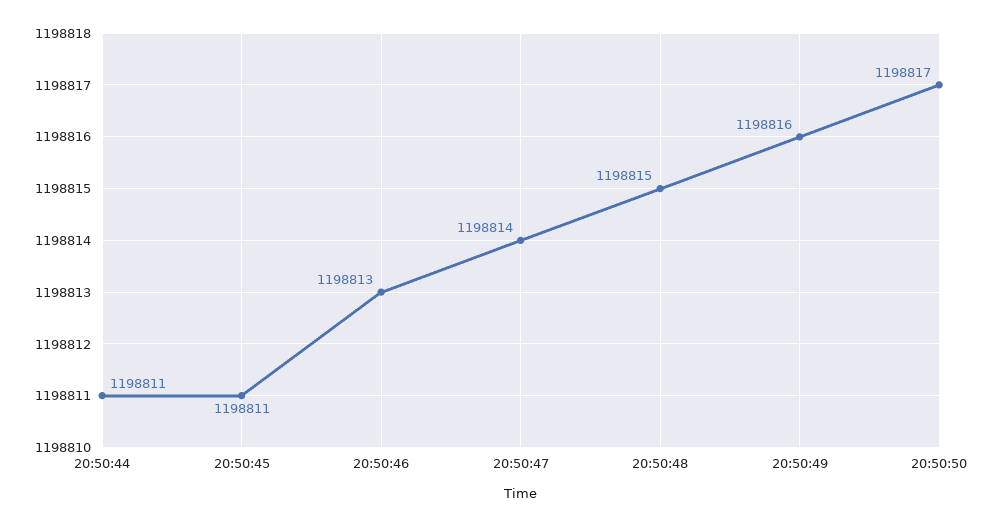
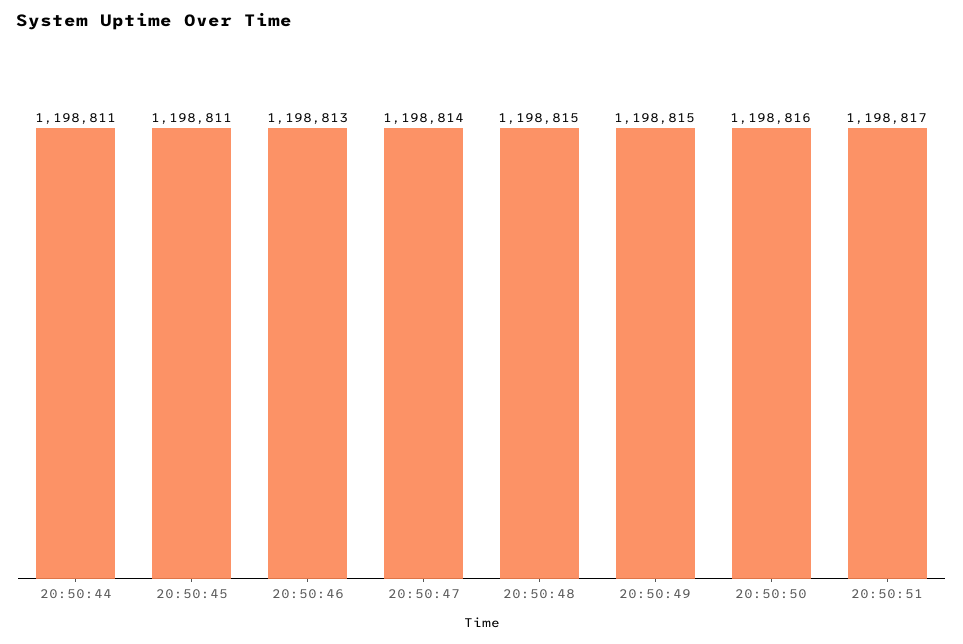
20:50:49: 1198816 -> 1198815
20:50:50: 1198817 -> 1198816
20:50:51: none -> 1198817

